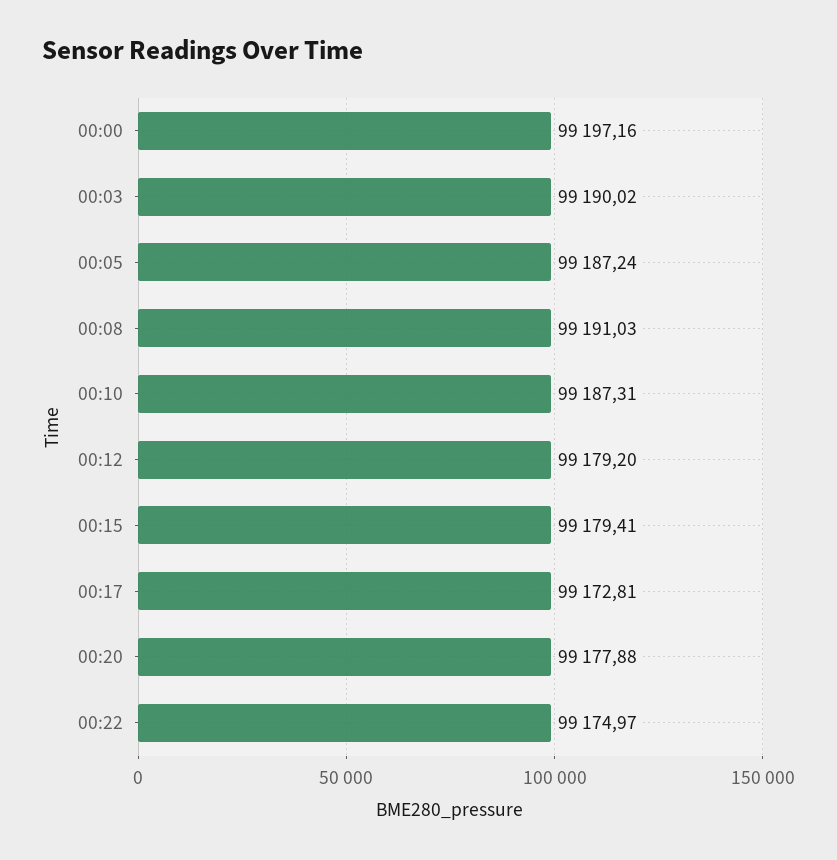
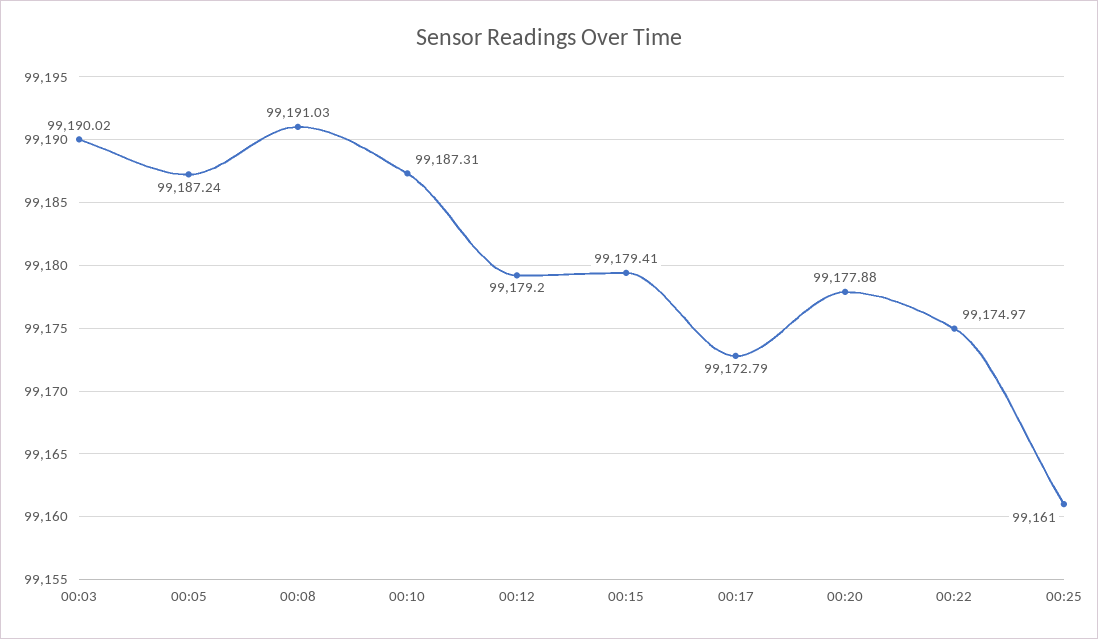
00:00: 99197.16 -> none
00:17: 99172.81 -> 99172.79
00:25: none -> 99161

